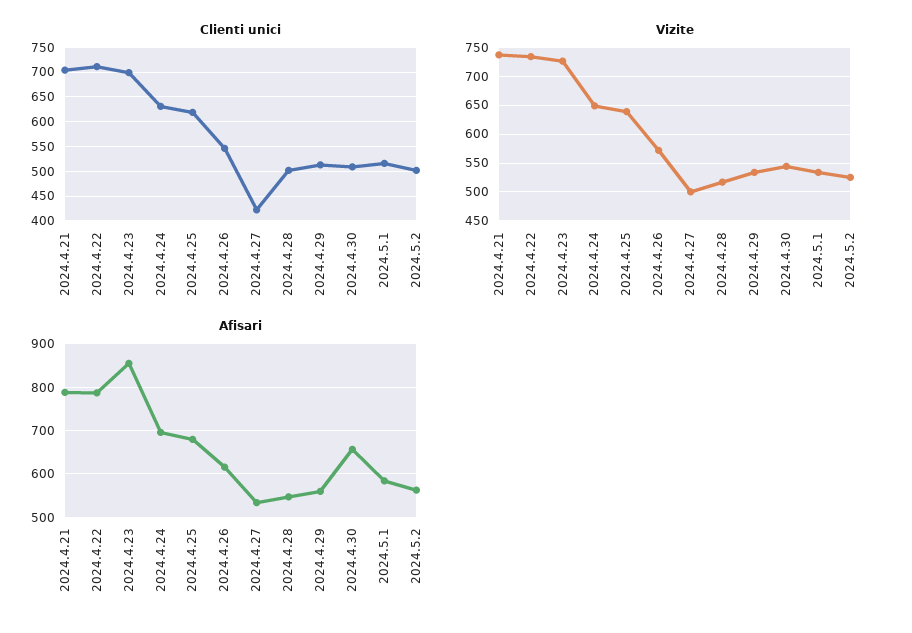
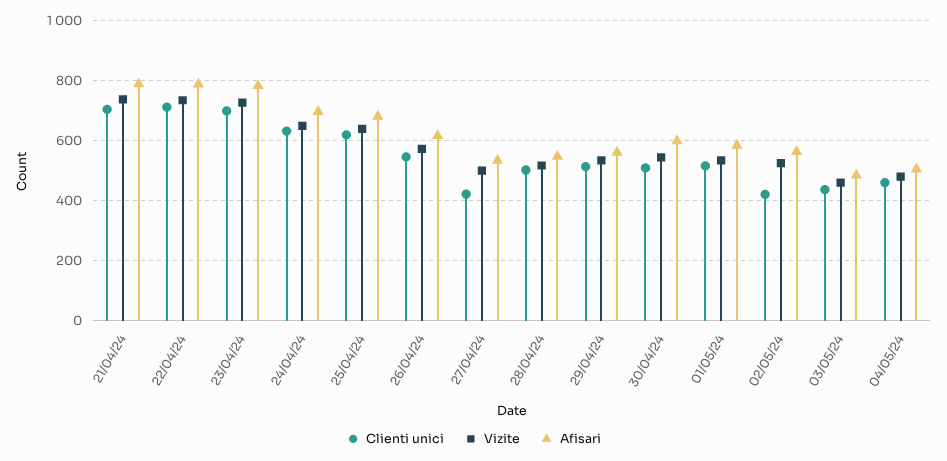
Clienti unici, 2024.5.2: 500 -> 420
Afisari, 2024.4.23: 860 -> 780
Afisari, 2024.4.30: 660 -> 600
Clienti unici, 03/05/24: none -> 440
Vizite, 03/05/24: none -> 460
Afisari, 03/05/24: none -> 480
Clienti unici, 04/05/24: none -> 460
Vizite, 04/05/24: none -> 480
Afisari, 04/05/24: none -> 500

